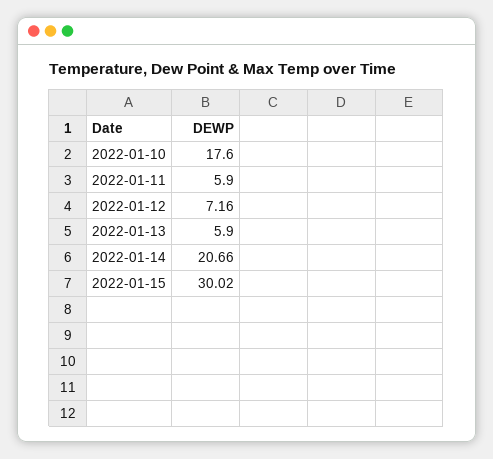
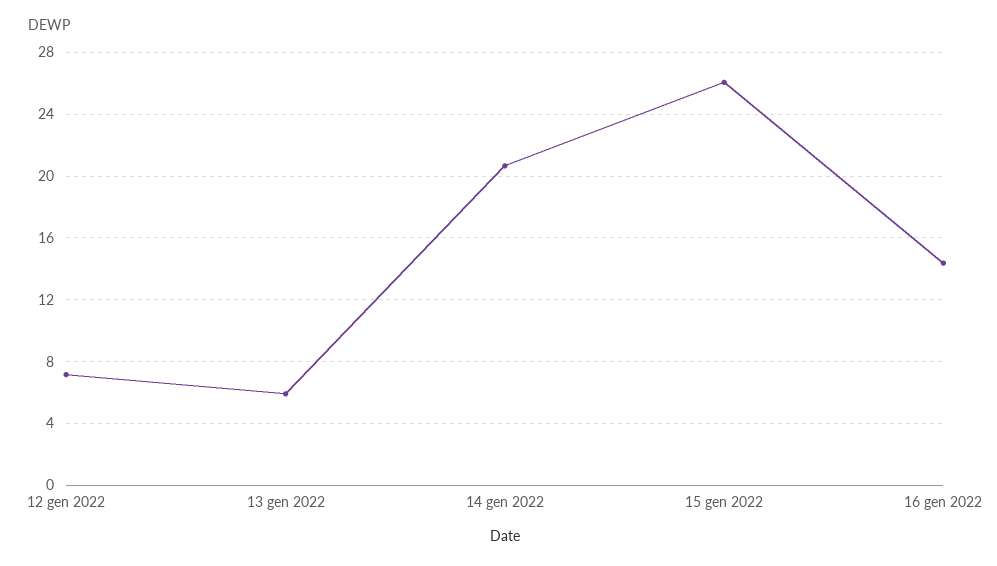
2022-01-10: 17.6 -> none
2022-01-11: 5.9 -> none
2022-01-15: 30.02 -> 26
16 gen 2022: none -> 14.5

